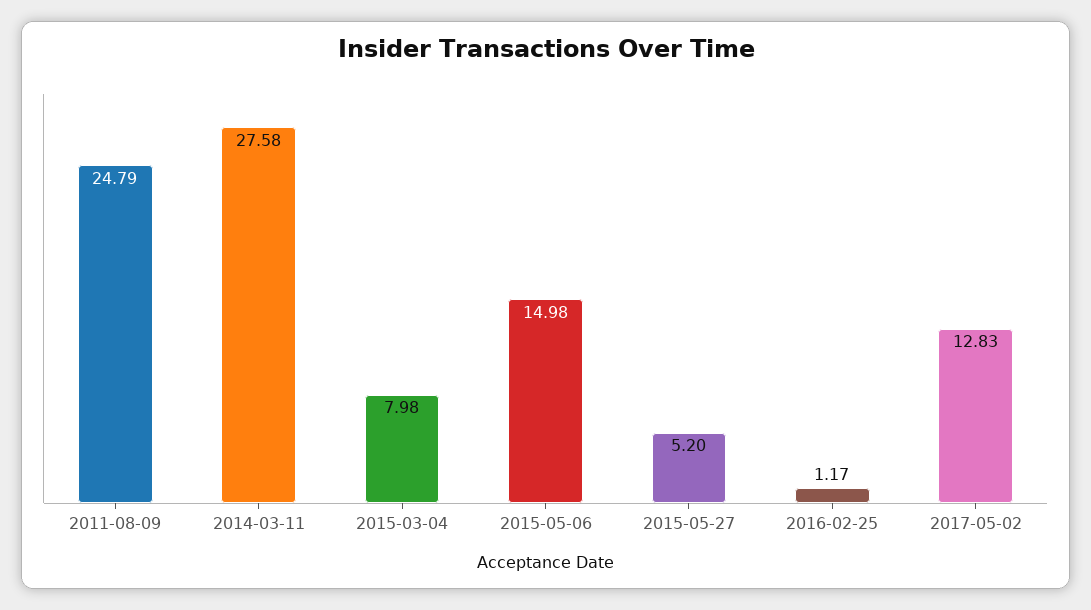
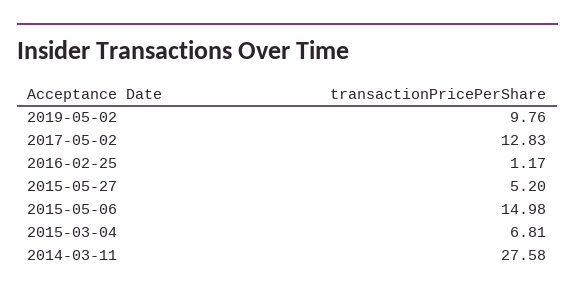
2011-08-09: 24.79 -> none
2015-03-04: 7.98 -> 6.81
2019-05-02: none -> 9.76

